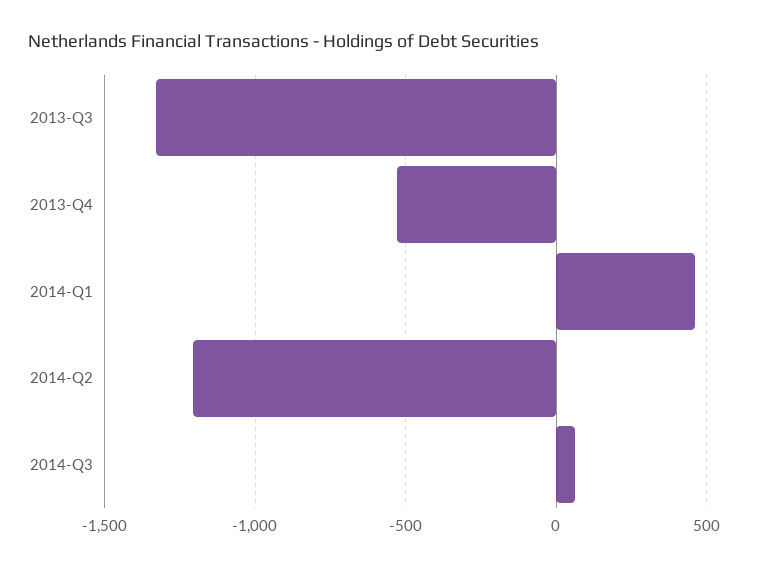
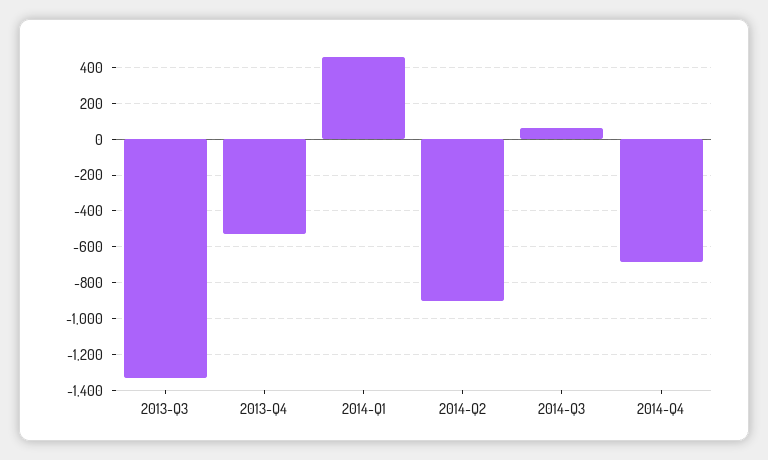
2014-Q2: -1200 -> -900
2014-Q4: none -> -700

